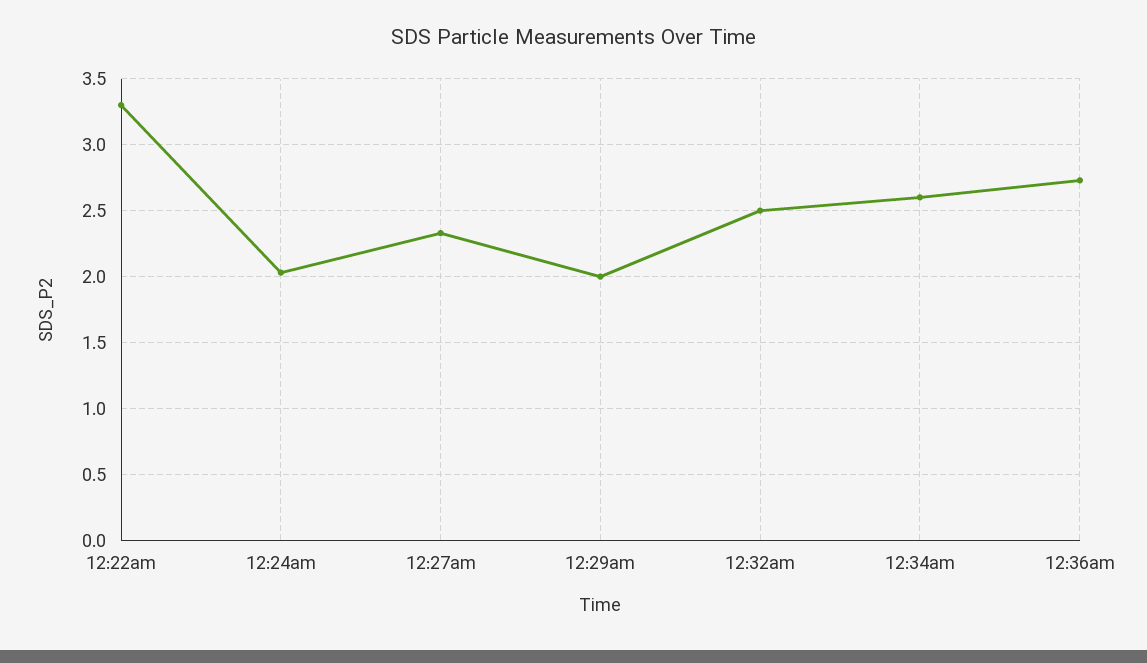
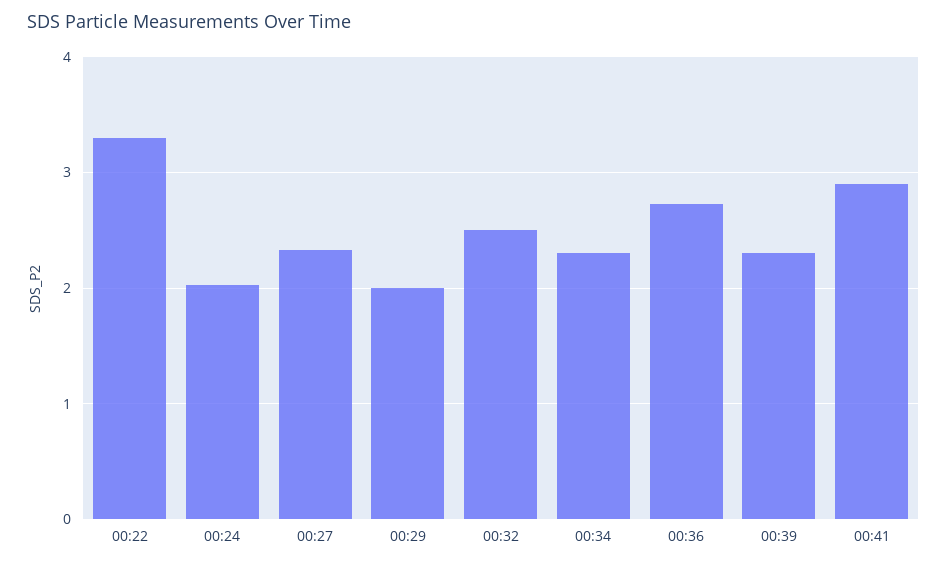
12:34am: 2.6 -> 2.3
00:39: none -> 2.3
00:41: none -> 2.9

